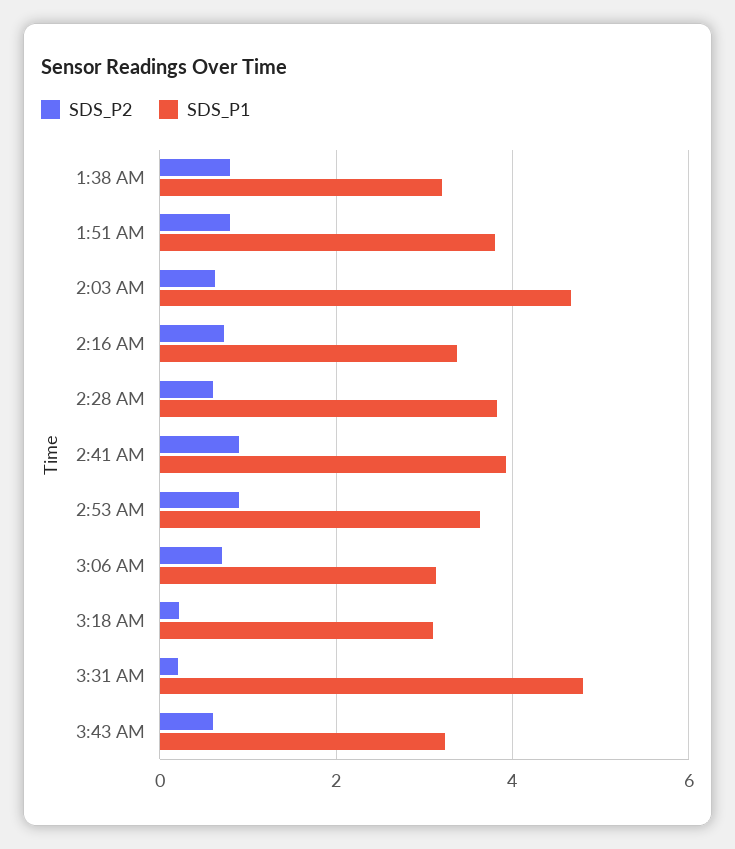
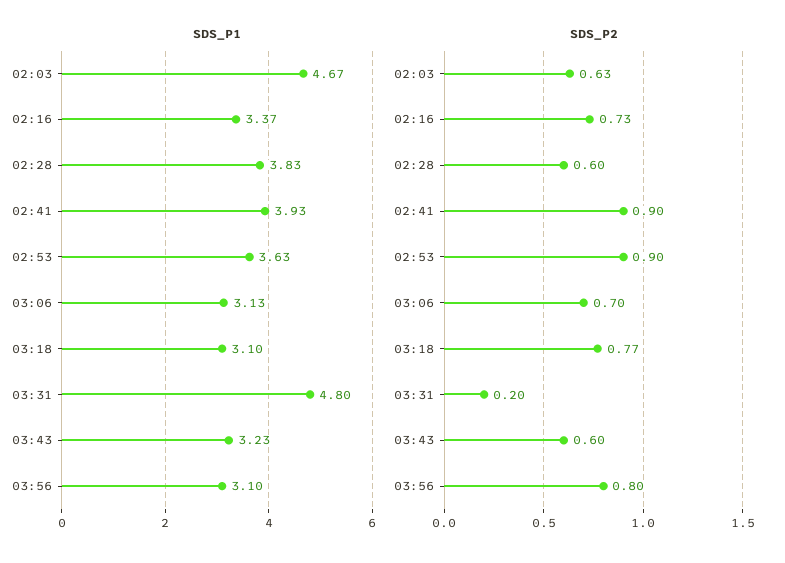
SDS_P2, 1:38 AM: 0.8 -> none
SDS_P1, 1:38 AM: 3.2 -> none
SDS_P2, 1:51 AM: 0.8 -> none
SDS_P1, 1:51 AM: 3.8 -> none
SDS_P2, 3:18 AM: 0.2 -> 0.77
SDS_P1, 03:56: none -> 3.1
SDS_P2, 03:56: none -> 0.8

